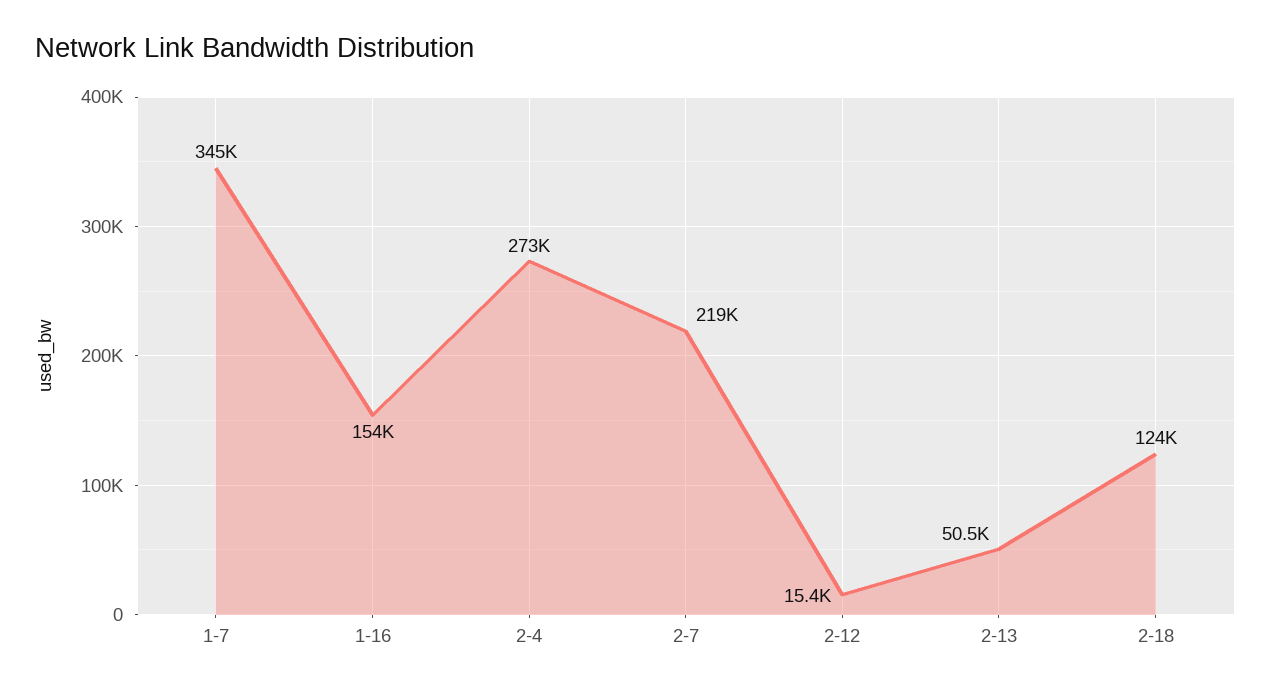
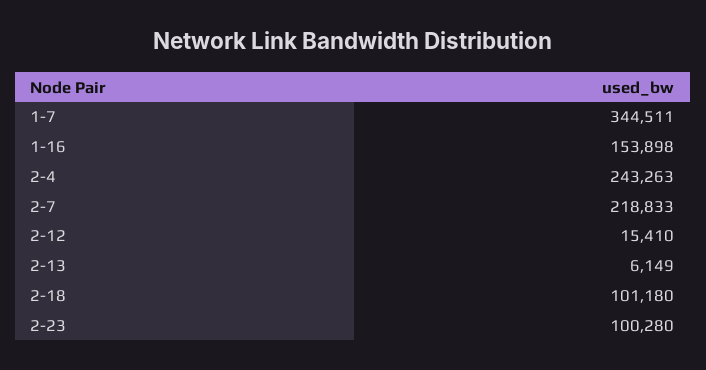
2-4: 273000 -> 243263
2-13: 50500 -> 6149
2-18: 124000 -> 101180
2-23: none -> 100280

